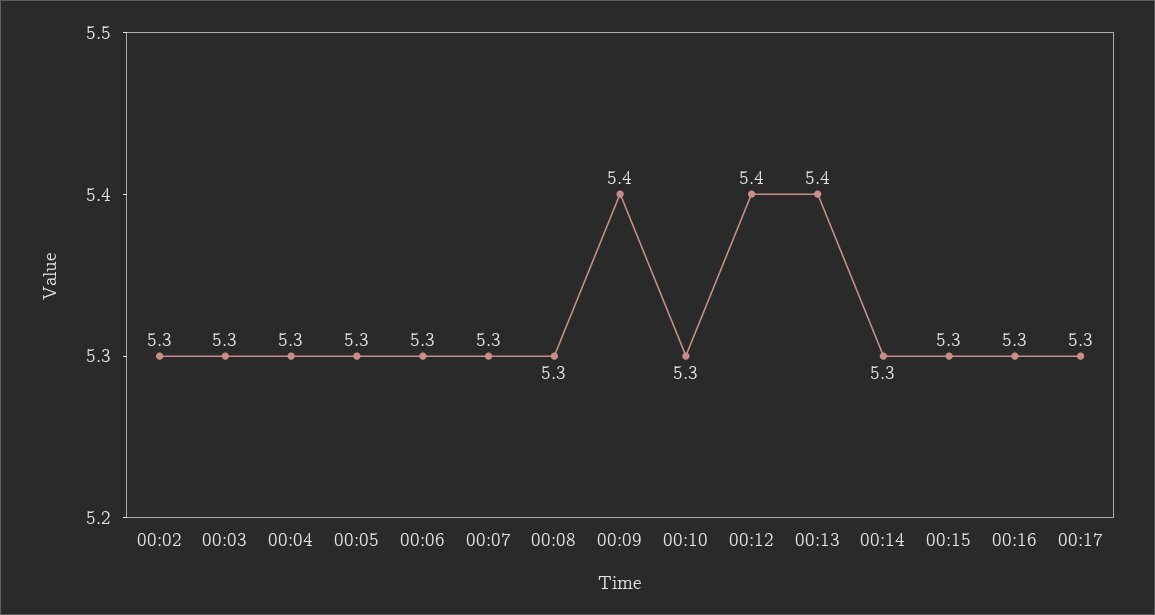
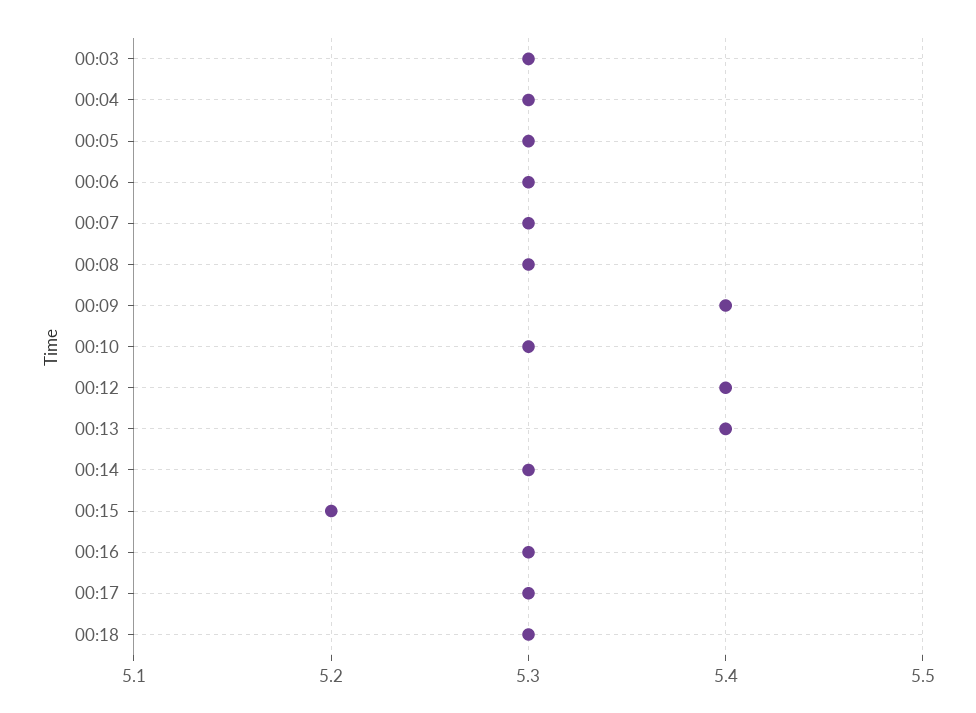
00:02: 5.3 -> none
00:15: 5.3 -> 5.2
00:18: none -> 5.3

